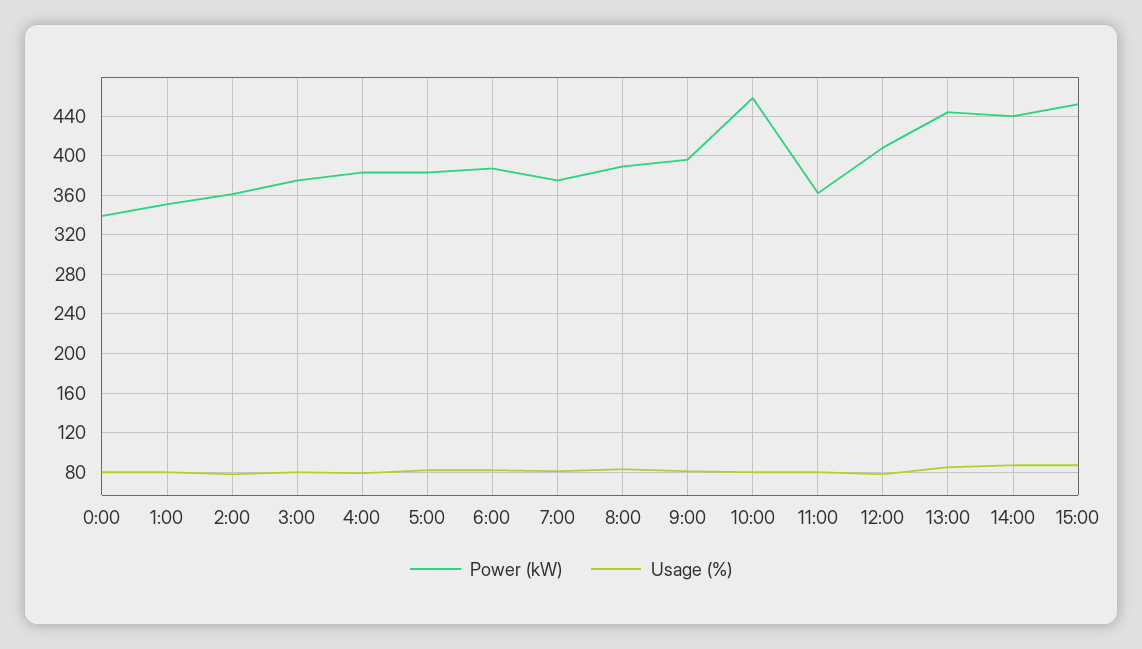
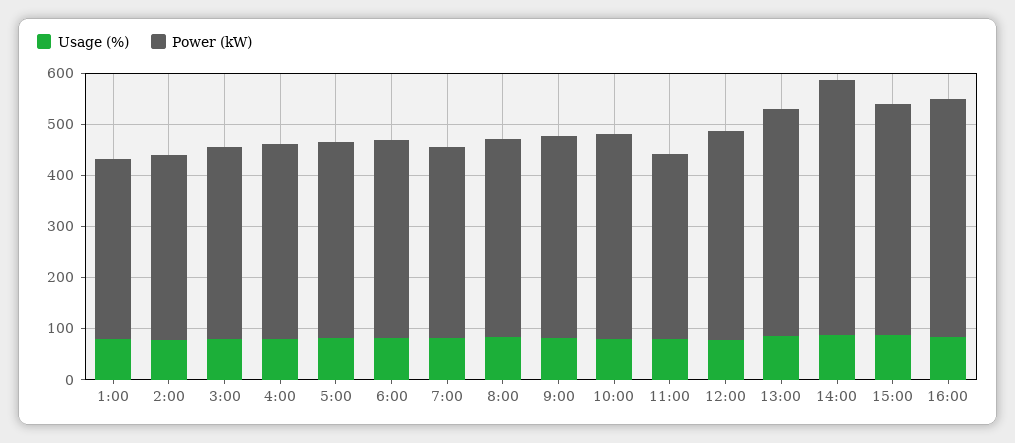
Power (kW), 0:00: 340 -> none
Usage (%), 0:00: 80 -> none
Power (kW), 10:00: 460 -> 400
Power (kW), 14:00: 440 -> 500
Usage (%), 16:00: none -> 80
Power (kW), 16:00: none -> 460

